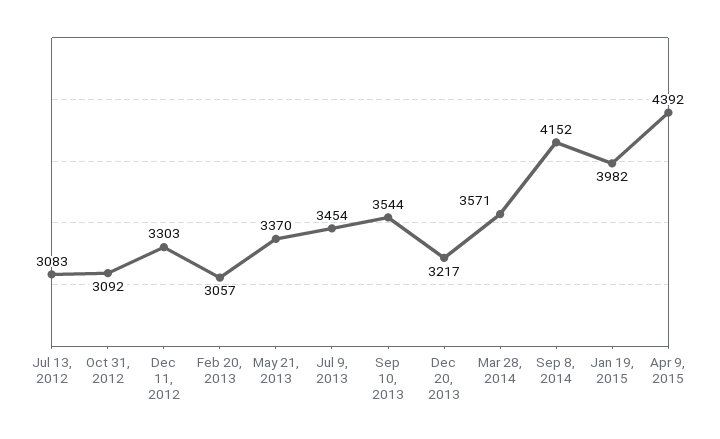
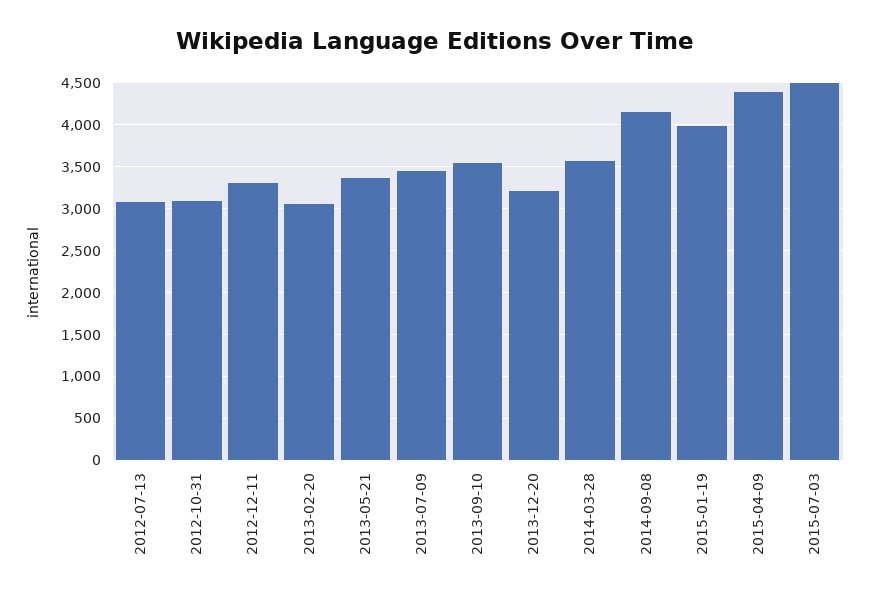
2015-07-03: none -> 4500

